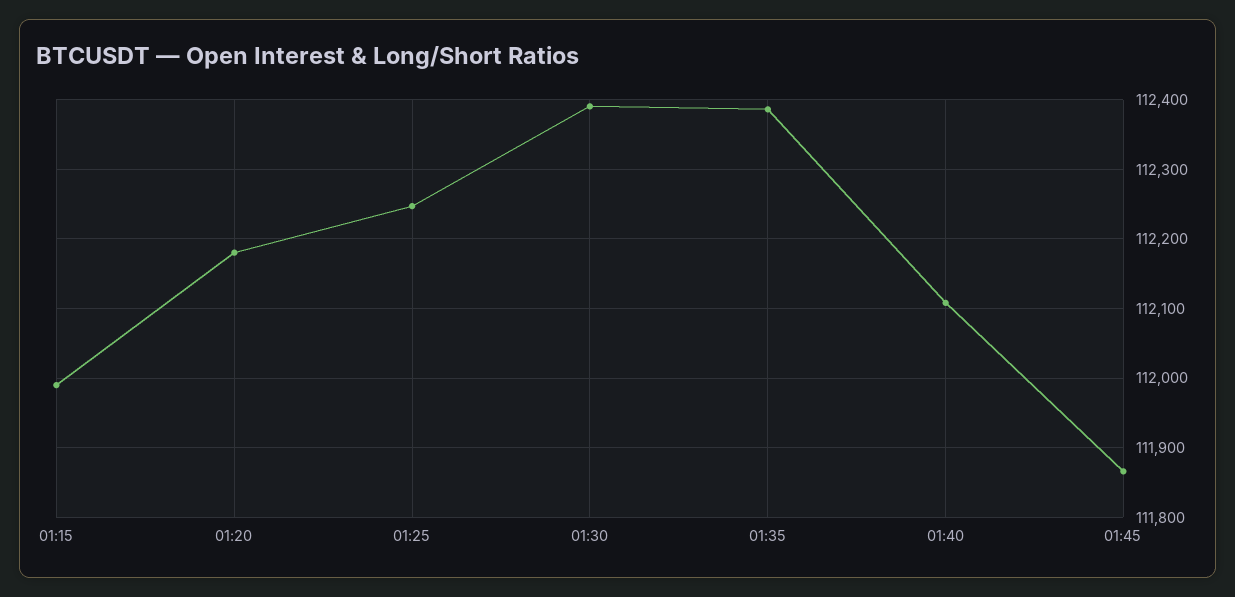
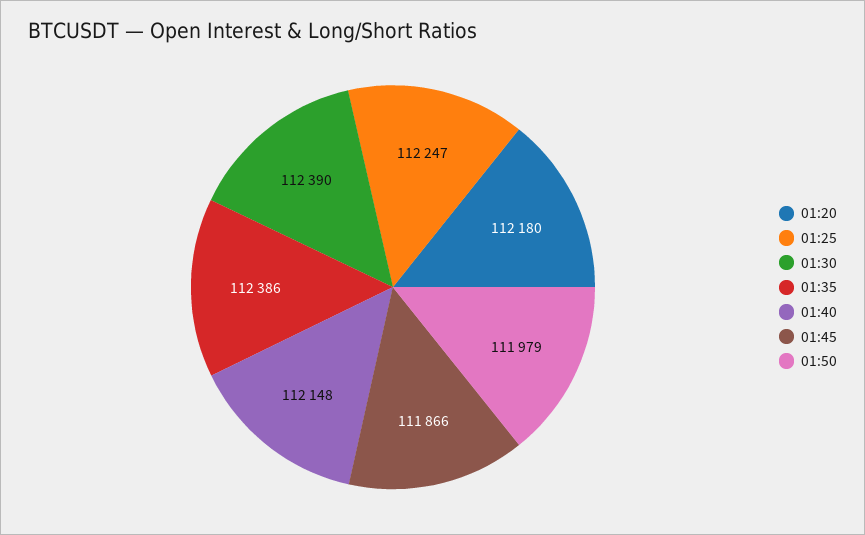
01:15: 111990 -> none
01:40: 112110 -> 112148
01:50: none -> 111979

